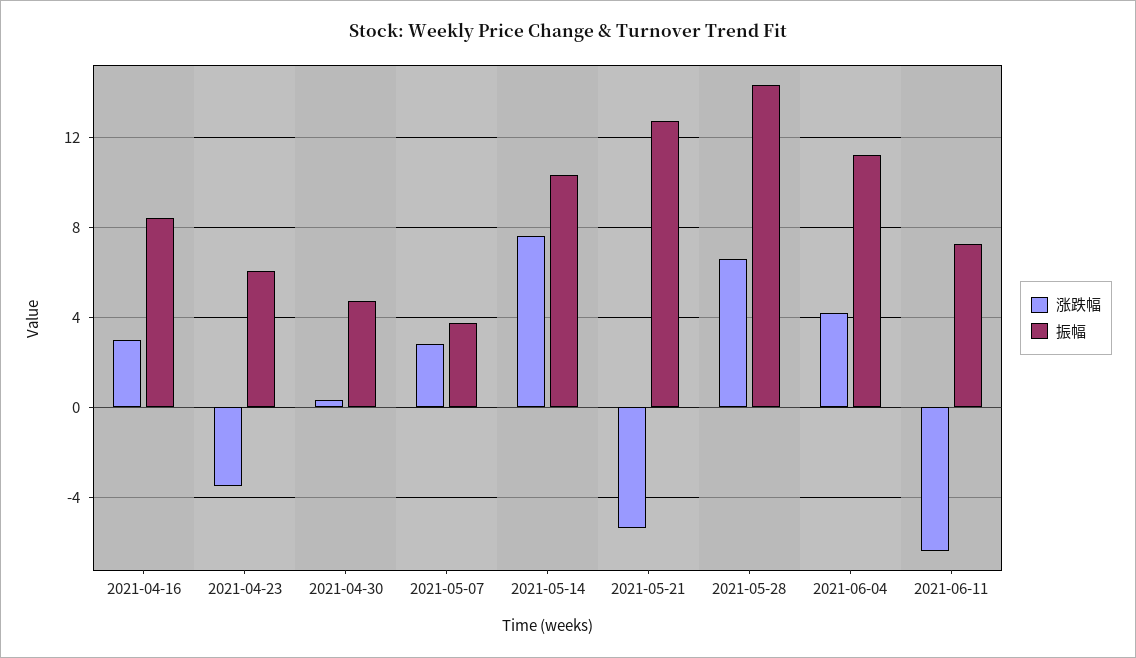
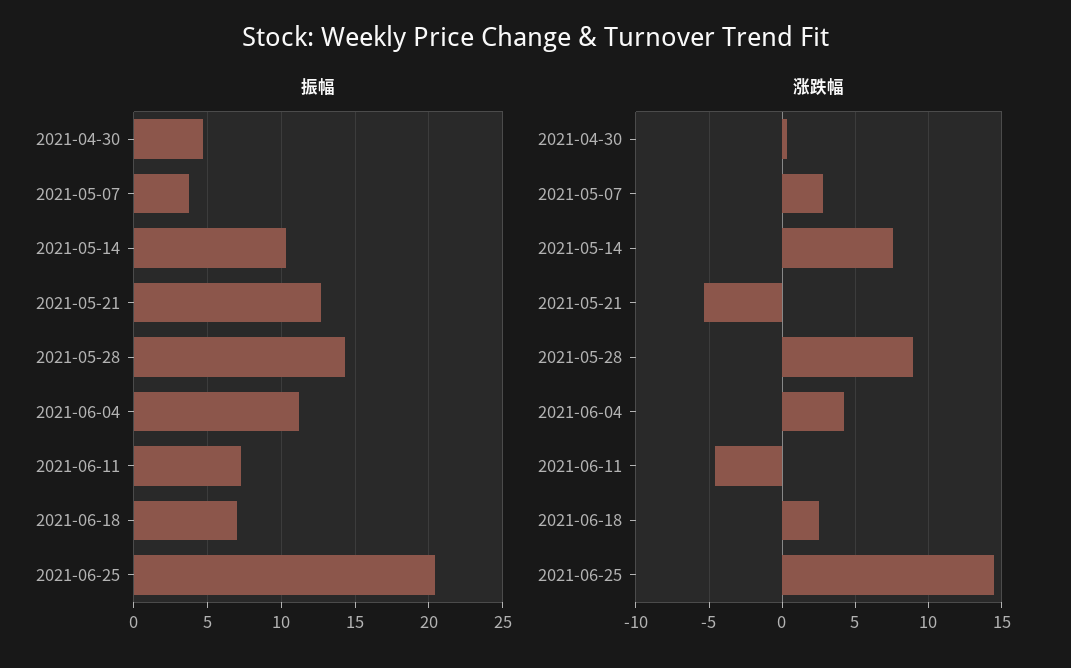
涨跌幅, 2021-04-16: 3 -> none
振幅, 2021-04-16: 8.5 -> none
涨跌幅, 2021-04-23: -3.5 -> none
振幅, 2021-04-23: 6 -> none
涨跌幅, 2021-05-28: 6.5 -> 9
涨跌幅, 2021-06-11: -6.5 -> -4.5
振幅, 2021-06-18: none -> 7
振幅, 2021-06-25: none -> 20.5
涨跌幅, 2021-06-18: none -> 2.5
涨跌幅, 2021-06-25: none -> 14.5

